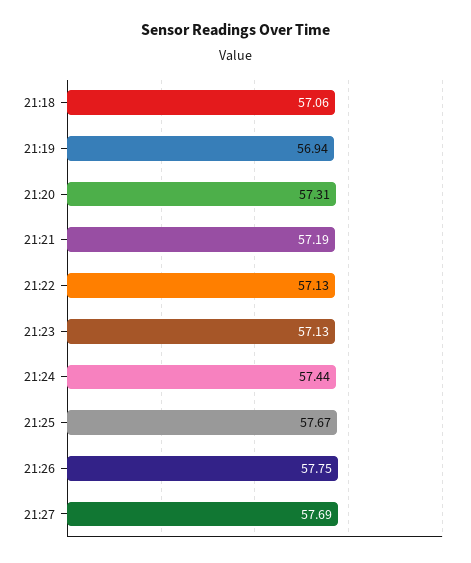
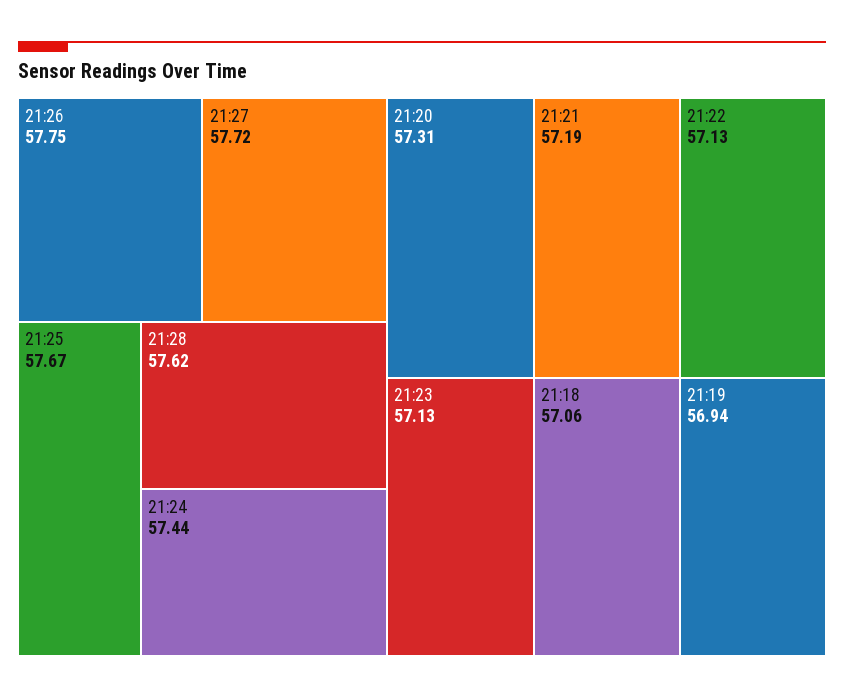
21:27: 57.69 -> 57.72
21:28: none -> 57.62

